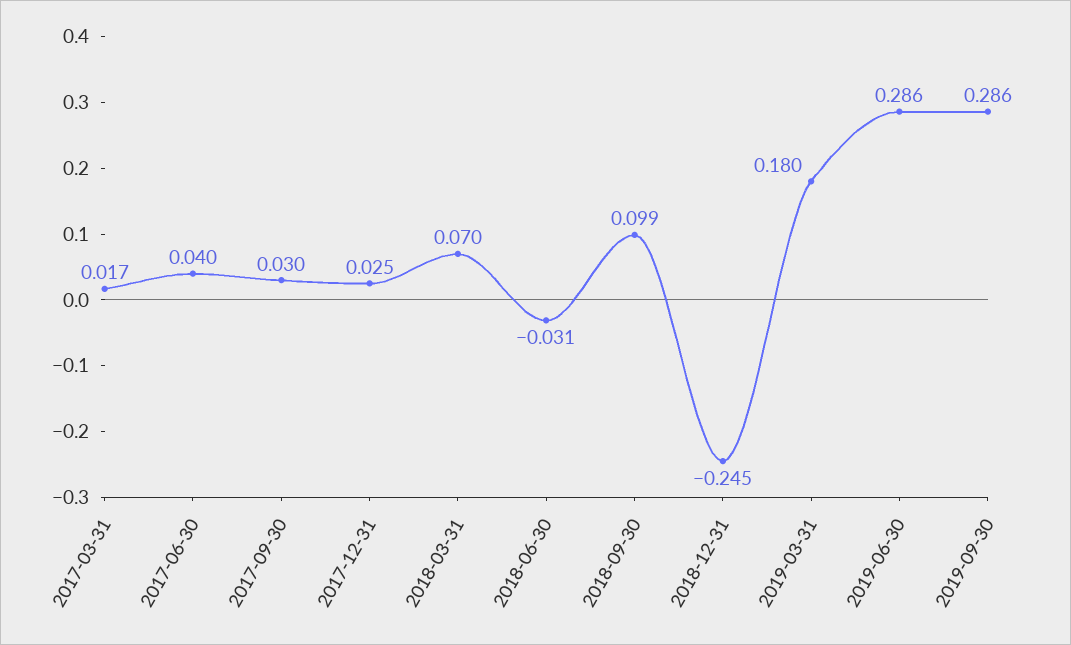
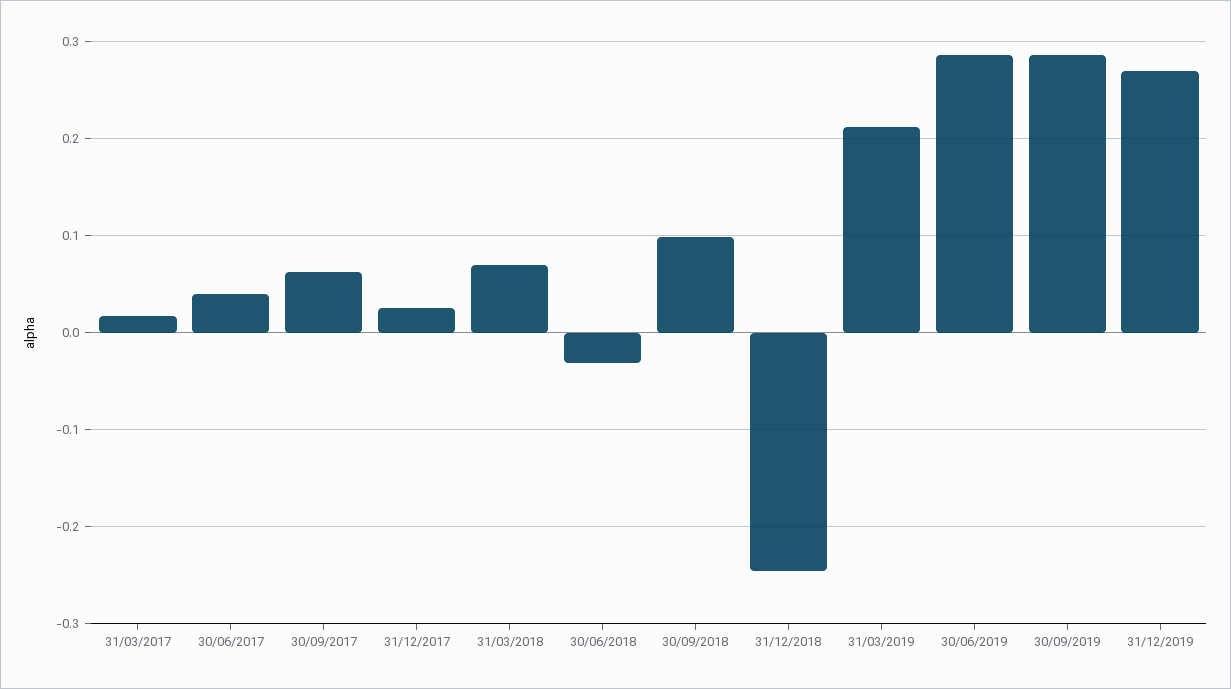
2017-09-30: 0.03 -> 0.06
2019-03-31: 0.18 -> 0.21
31/12/2019: none -> 0.27

